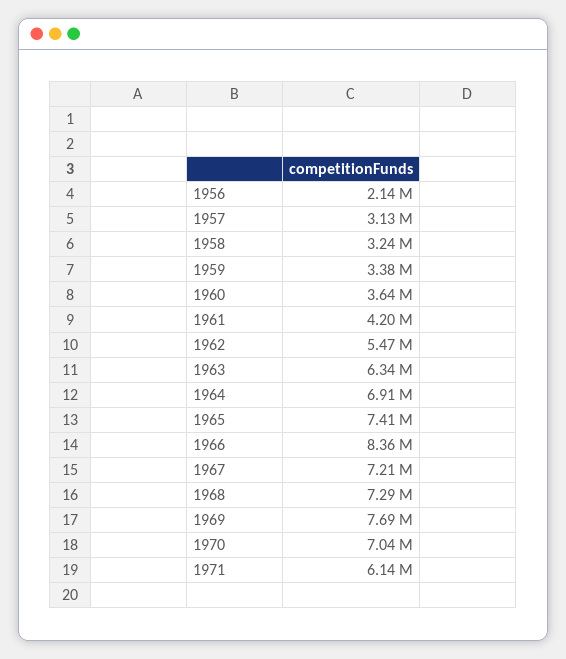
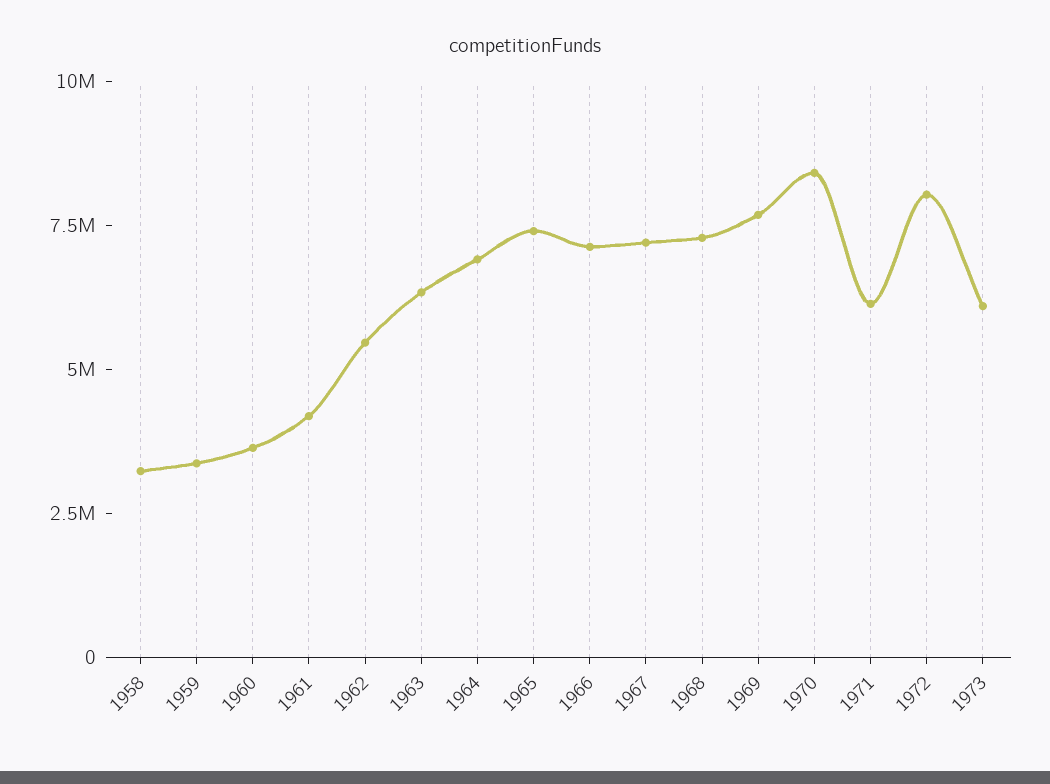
1956: 2140000 -> none
1957: 3130000 -> none
1966: 8360000 -> 7000000
1970: 7040000 -> 8500000
1972: none -> 8000000
1973: none -> 6000000

